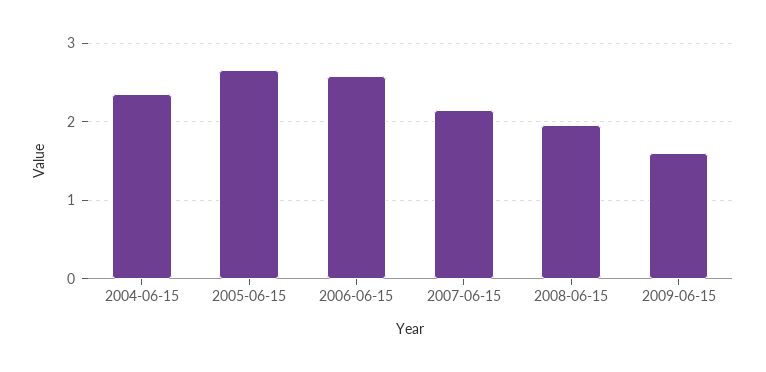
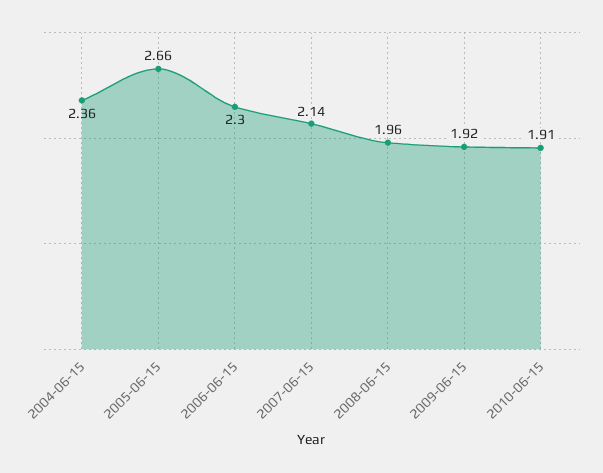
2006-06-15: 2.6 -> 2.3
2009-06-15: 1.6 -> 1.92
2010-06-15: none -> 1.91

